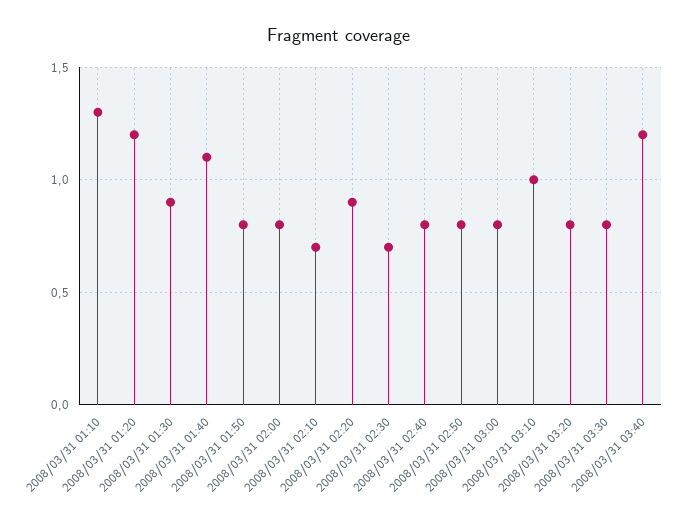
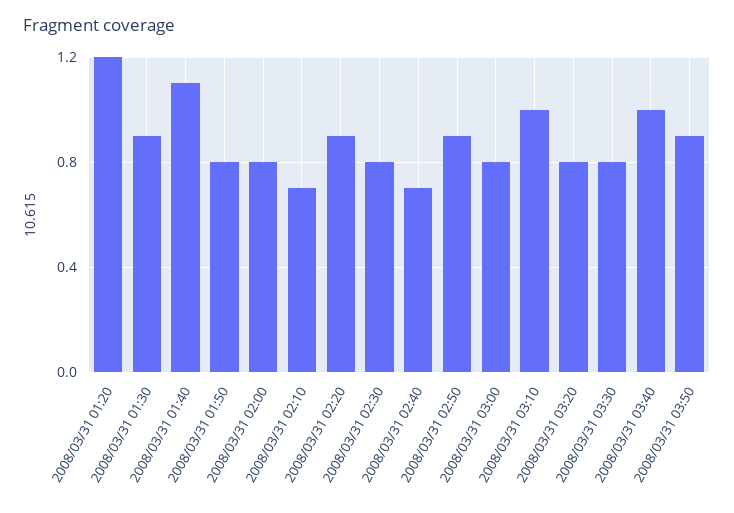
2008/03/31 01:10: 1.3 -> none
2008/03/31 02:30: 0.7 -> 0.8
2008/03/31 02:40: 0.8 -> 0.7
2008/03/31 02:50: 0.8 -> 0.9
2008/03/31 03:40: 1.2 -> 1
2008/03/31 03:50: none -> 0.9

